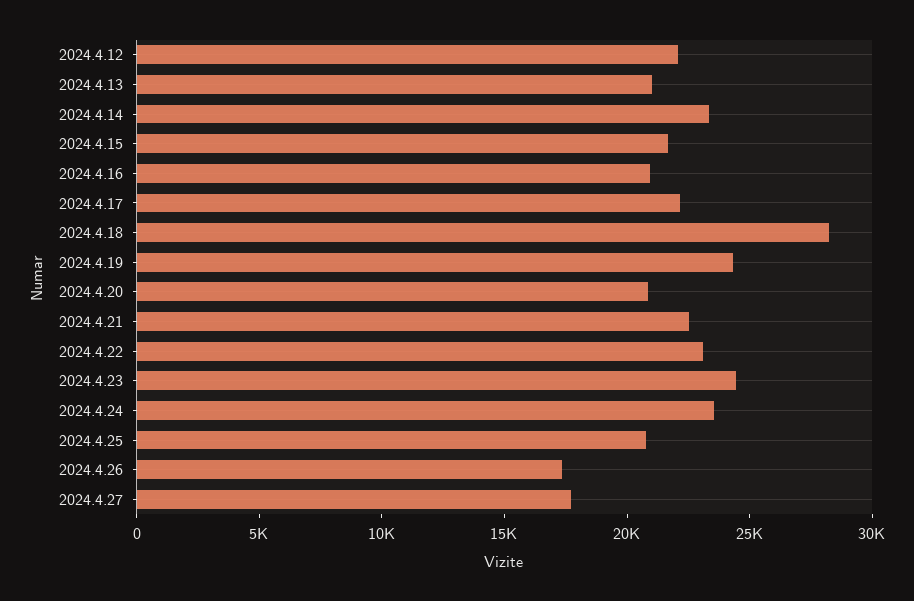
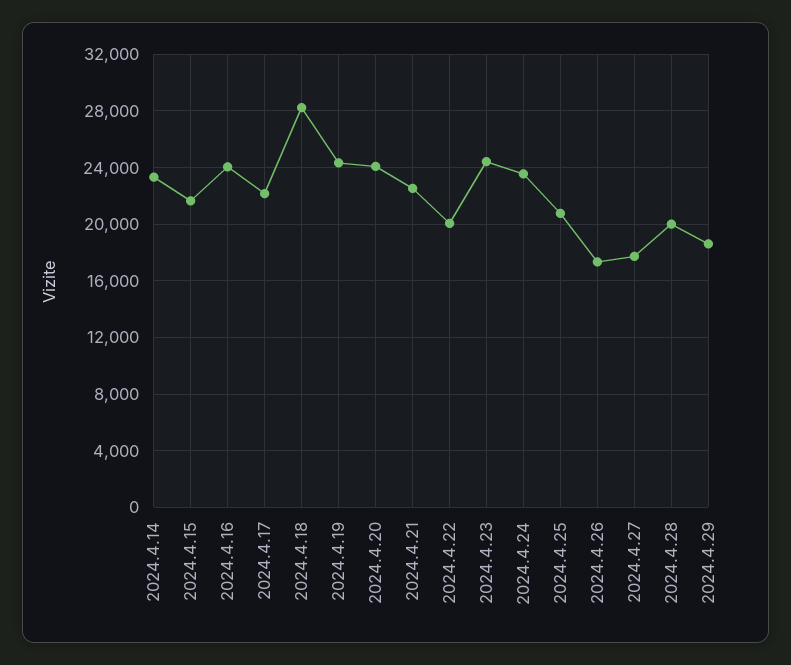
2024.4.12: 22000 -> none
2024.4.13: 21000 -> none
2024.4.16: 21000 -> 24000
2024.4.20: 21000 -> 24000
2024.4.22: 23000 -> 20000
2024.4.28: none -> 20000
2024.4.29: none -> 18500

